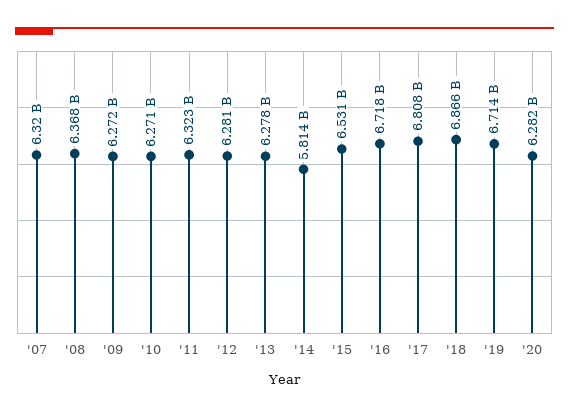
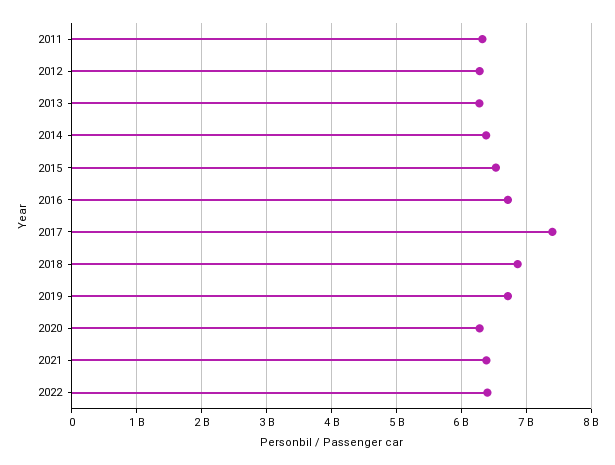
'07: 6320000000 -> none
'08: 6368000000 -> none
'09: 6272000000 -> none
'10: 6271000000 -> none
'14: 5814000000 -> 6400000000
'17: 6808000000 -> 7400000000
2021: none -> 6400000000
2022: none -> 6400000000

